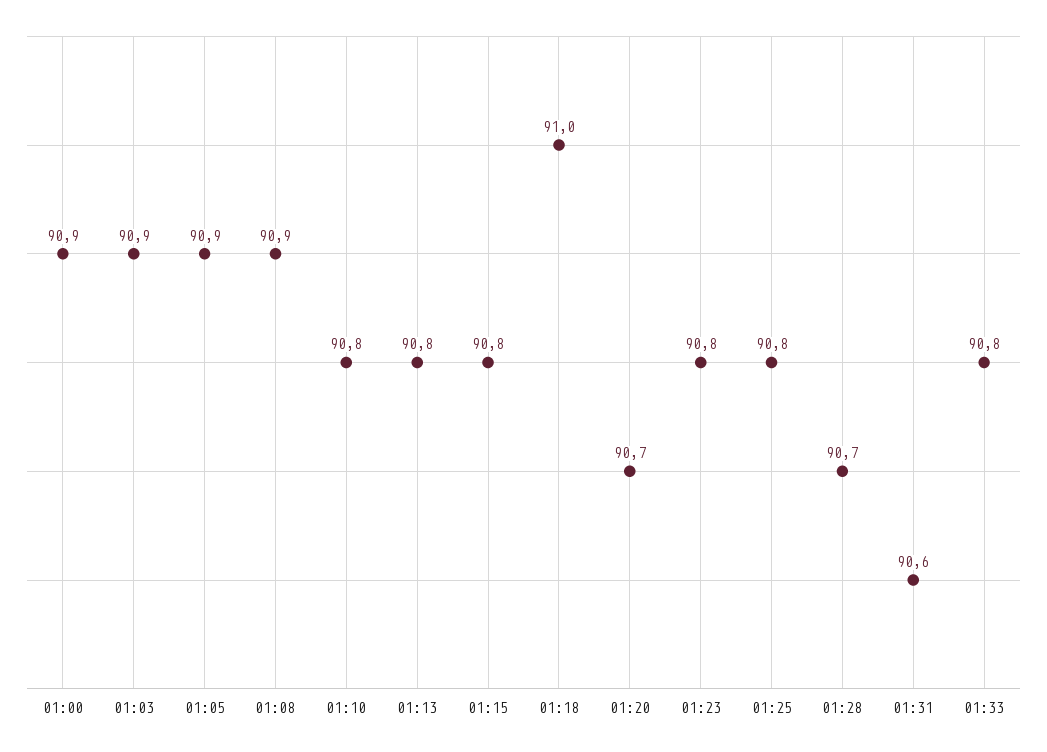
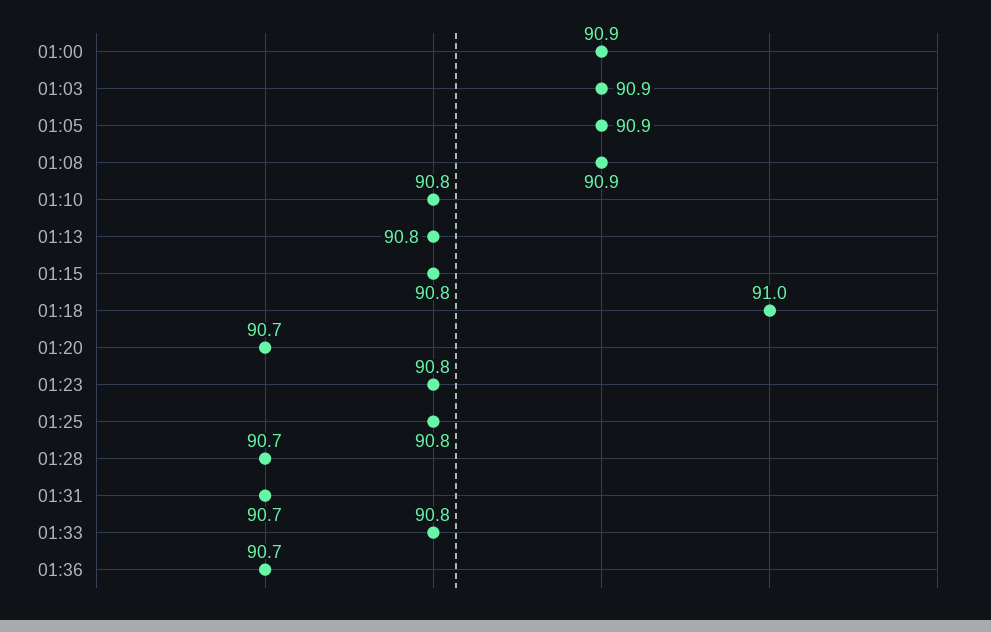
01:31: 90.6 -> 90.7
01:36: none -> 90.7

